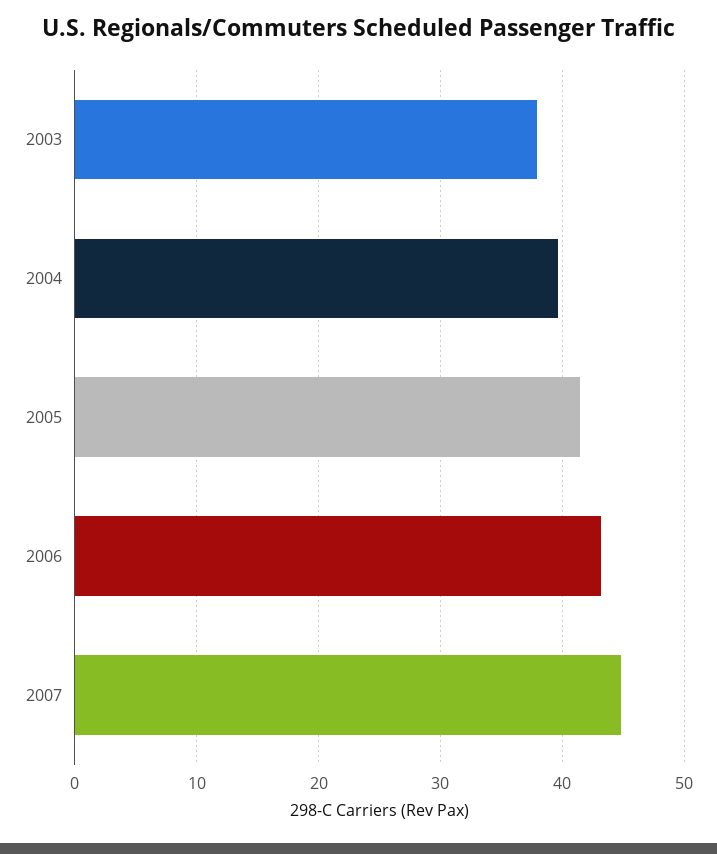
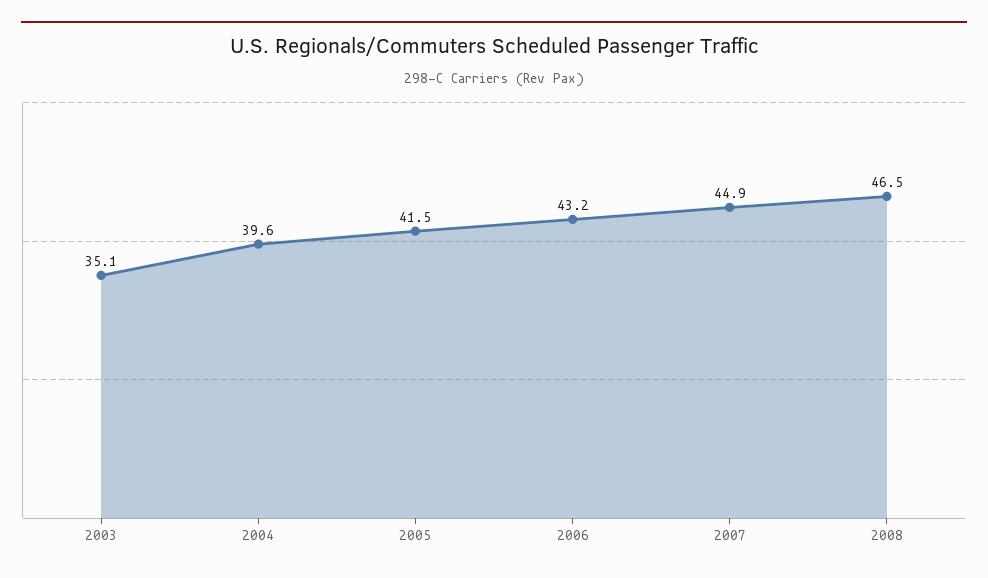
2003: 38 -> 35.1
2008: none -> 46.5

